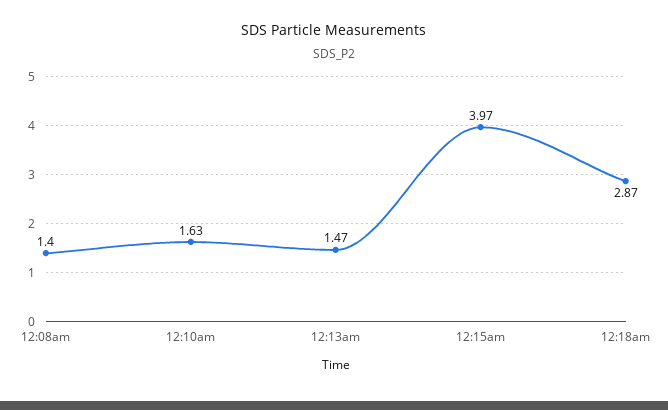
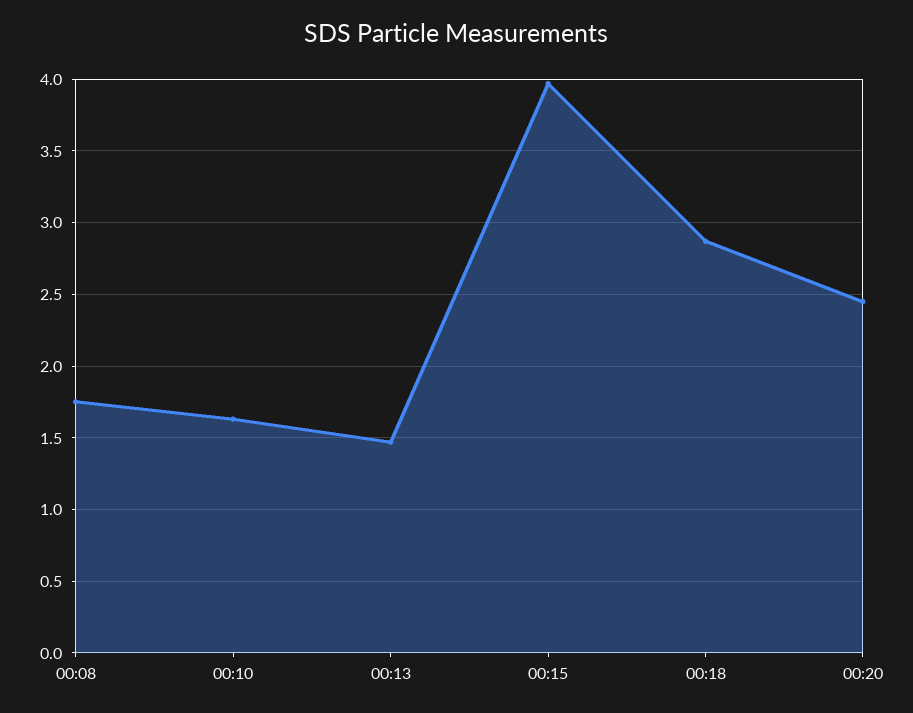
12:08am: 1.4 -> 1.75
00:20: none -> 2.45

